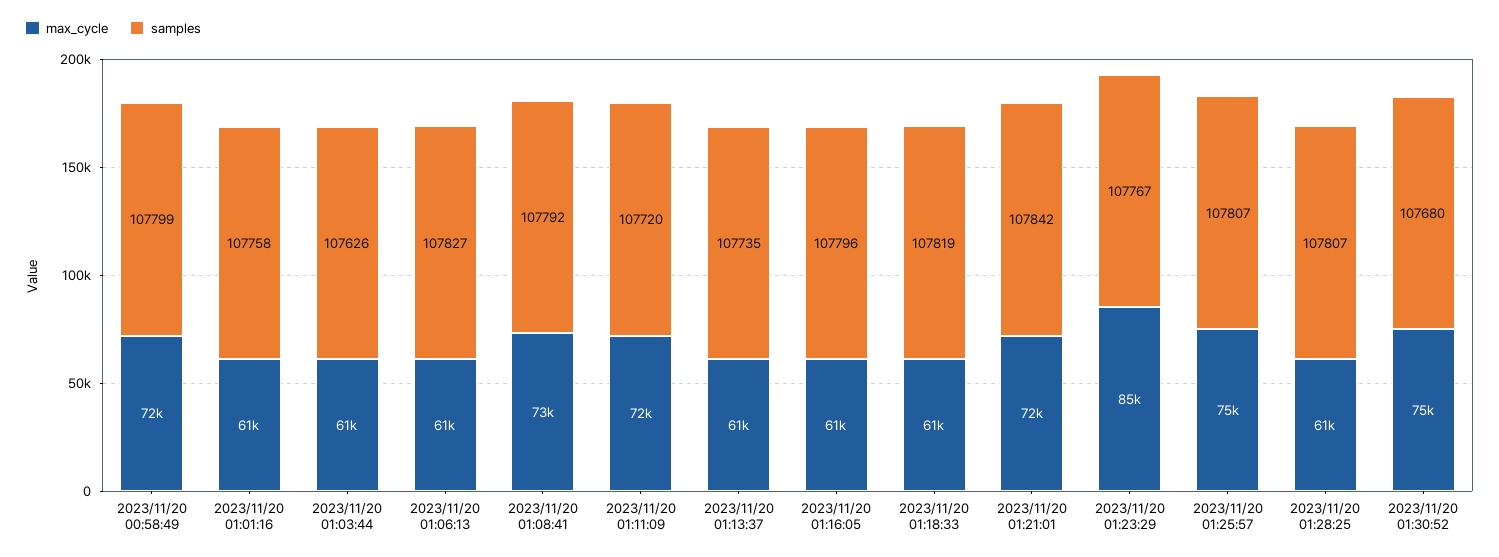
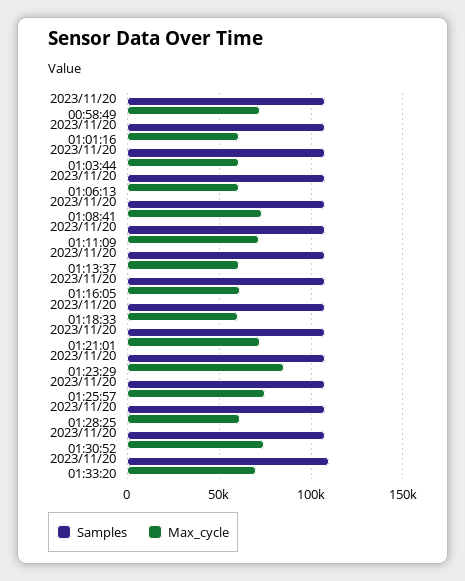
samples, 2023/11/20 01:33:20: none -> 110000
max_cycle, 2023/11/20 01:33:20: none -> 70000

